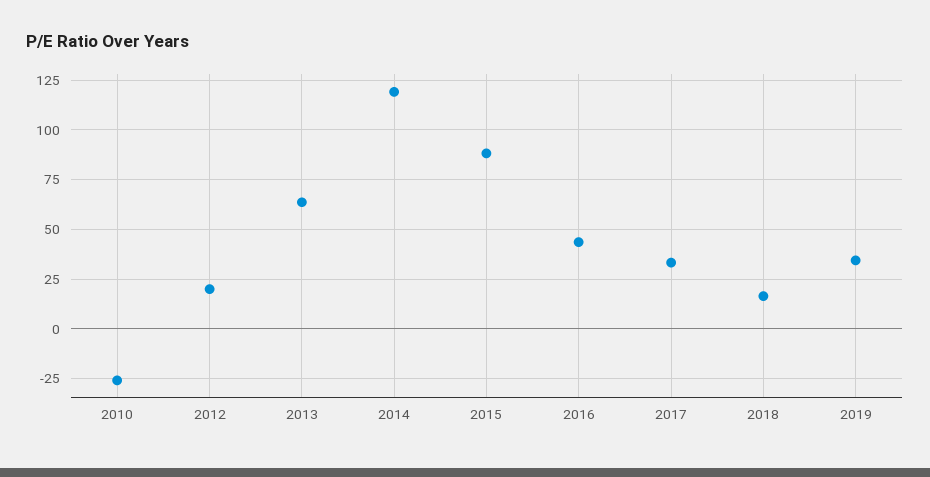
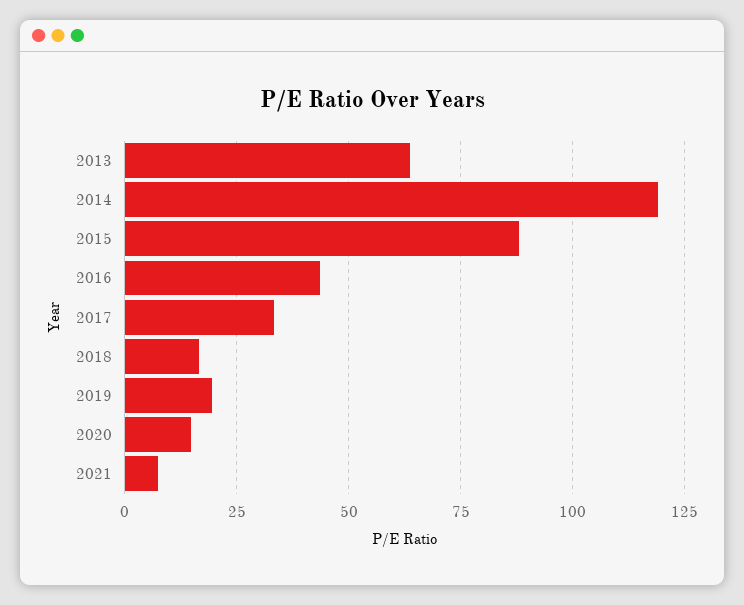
2010: -25 -> none
2012: 20 -> none
2019: 35 -> 20
2020: none -> 15
2021: none -> 7.5

